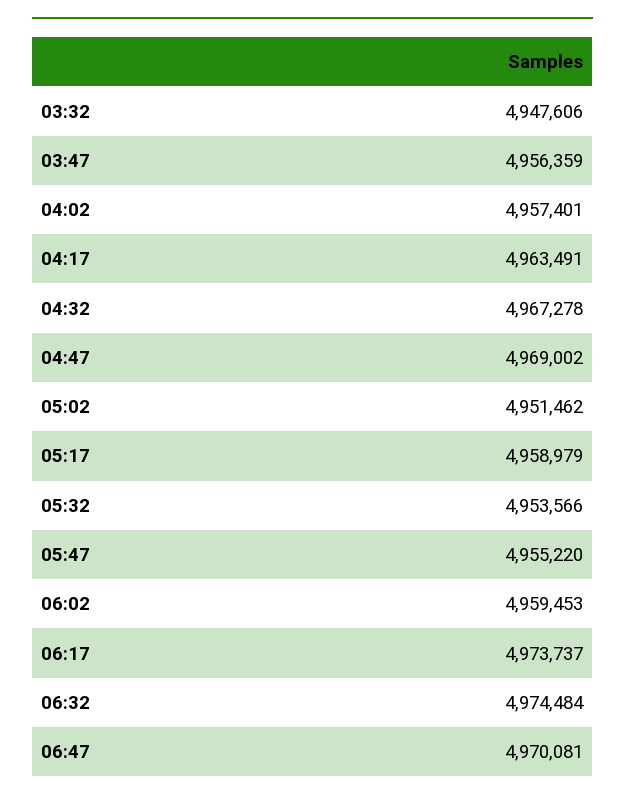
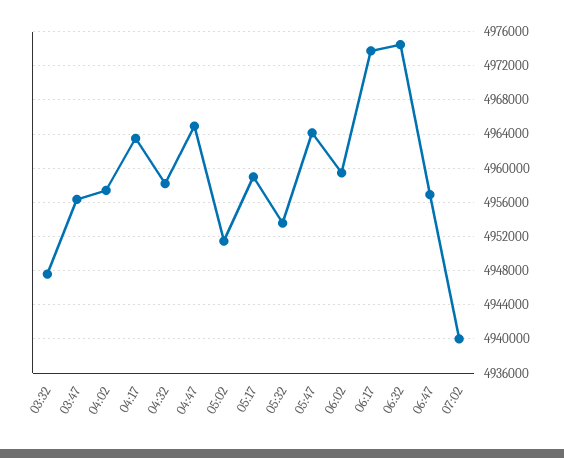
04:32: 4967278 -> 4958000
04:47: 4969002 -> 4965000
05:47: 4955220 -> 4964000
06:47: 4970081 -> 4957000
07:02: none -> 4940000

